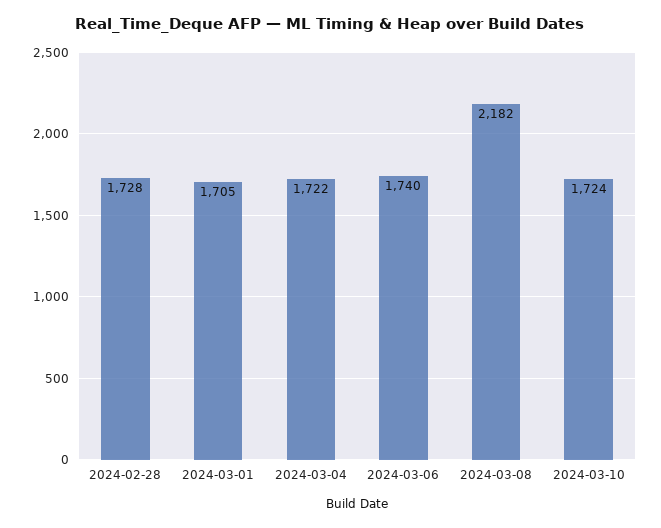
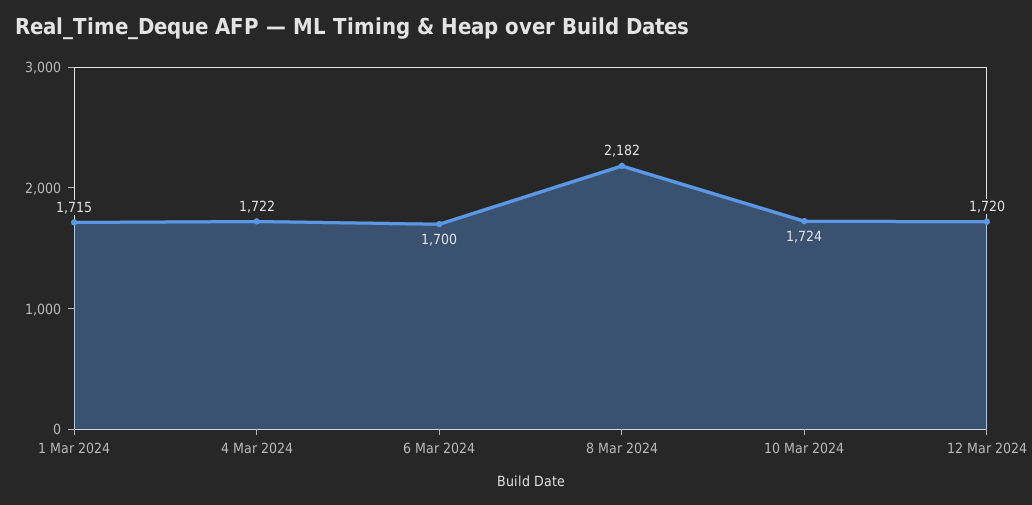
2024-02-28: 1728 -> none
2024-03-01: 1705 -> 1715
2024-03-06: 1740 -> 1700
12 Mar 2024: none -> 1720

